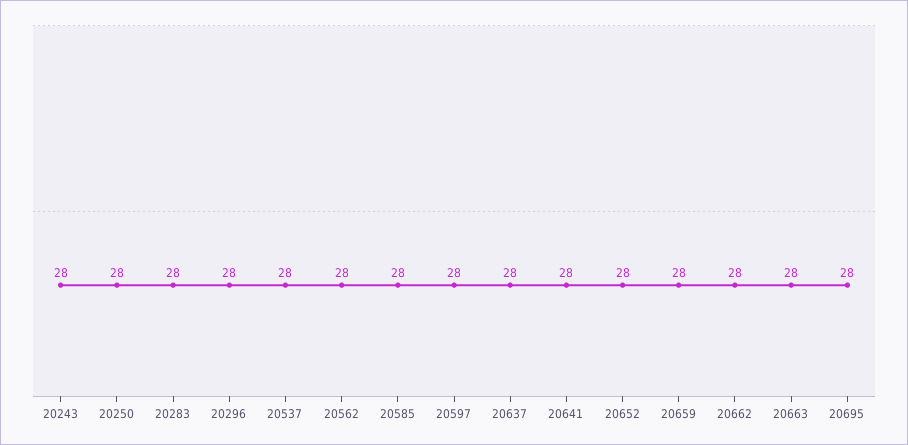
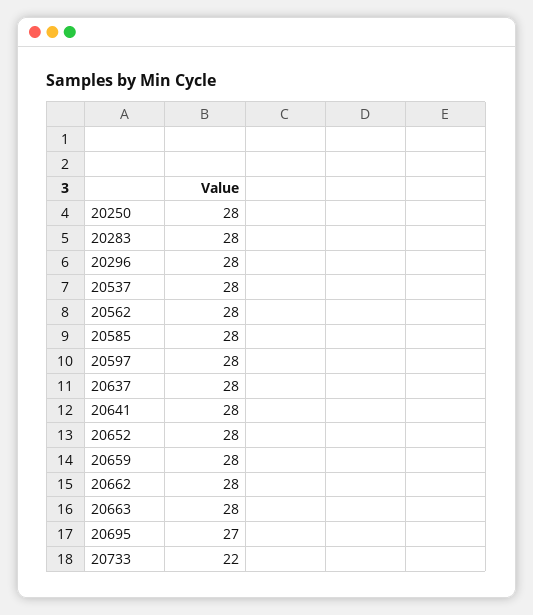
20243: 28 -> none
20695: 28 -> 27
20733: none -> 22

